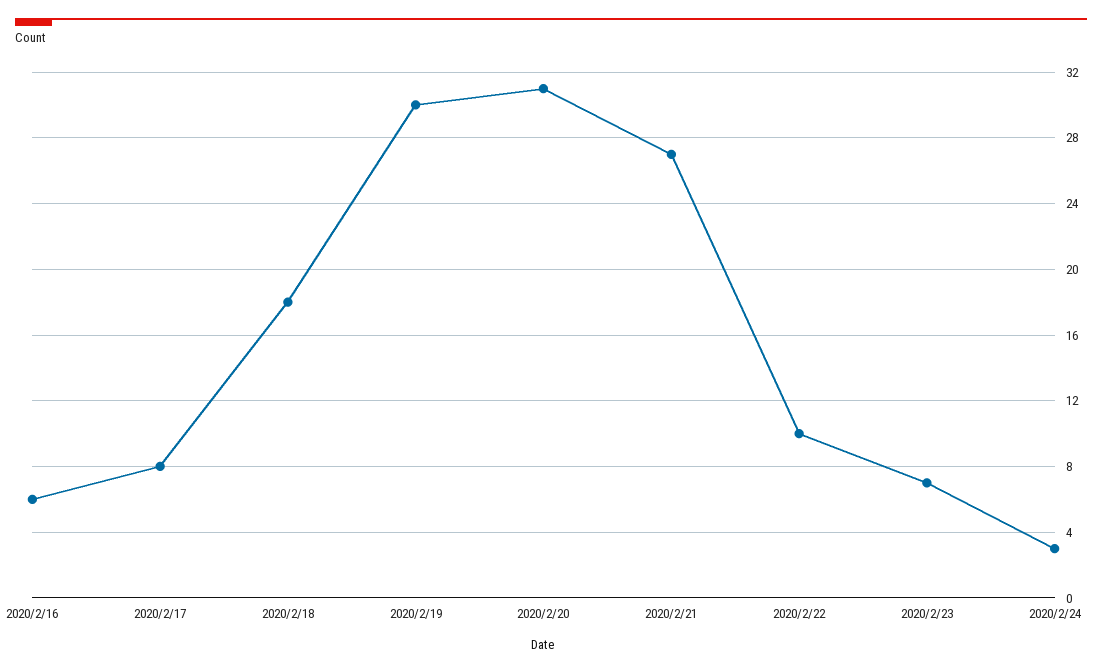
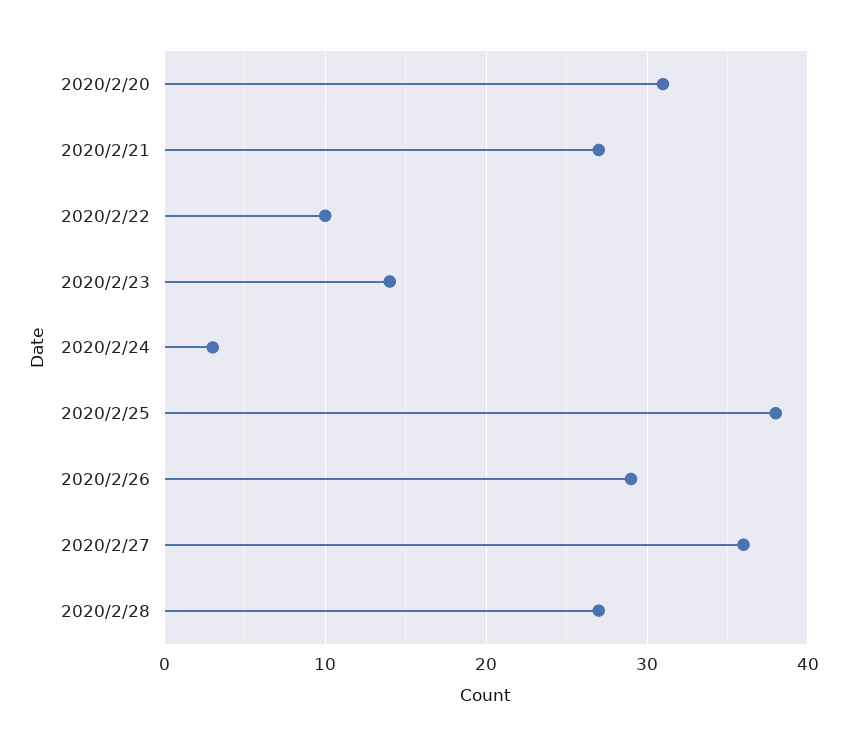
2020/2/16: 6 -> none
2020/2/17: 8 -> none
2020/2/18: 18 -> none
2020/2/19: 30 -> none
2020/2/23: 7 -> 14
2020/2/25: none -> 38
2020/2/26: none -> 29
2020/2/27: none -> 36
2020/2/28: none -> 27

